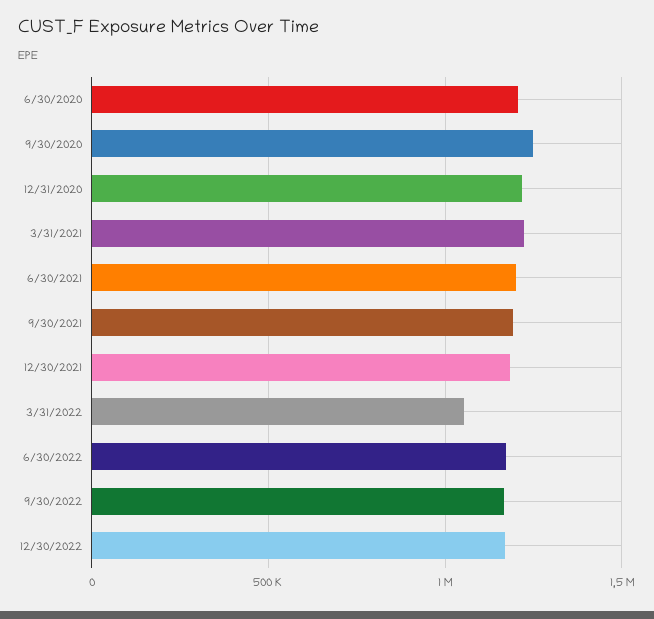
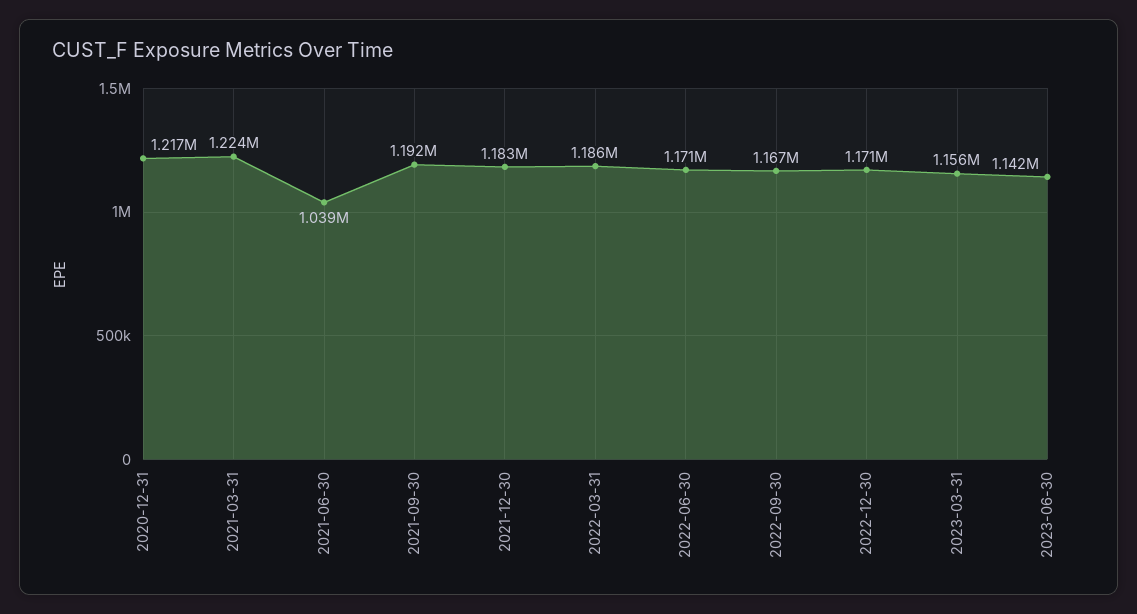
6/30/2020: 1200000 -> none
9/30/2020: 1250000 -> none
6/30/2021: 1200000 -> 1039000
3/31/2022: 1050000 -> 1186000
2023-03-31: none -> 1156000
2023-06-30: none -> 1142000

